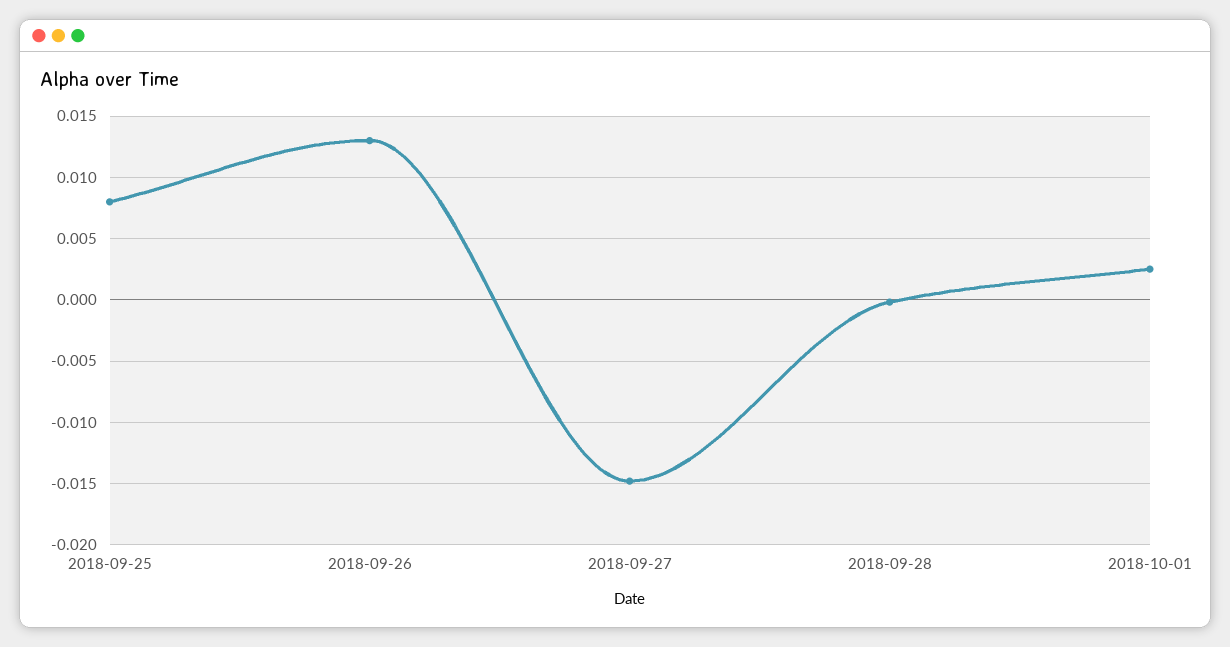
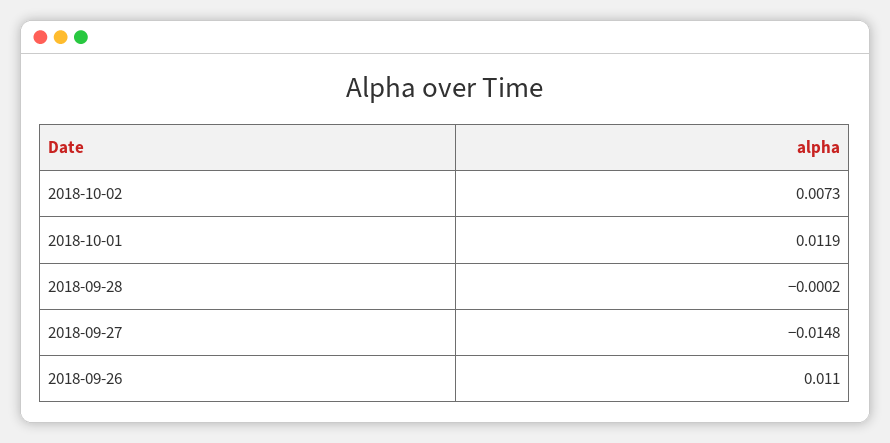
2018-09-25: 0.008 -> none
2018-09-26: 0.013 -> 0.011
2018-10-01: 0.0025 -> 0.0119
2018-10-02: none -> 0.0073

